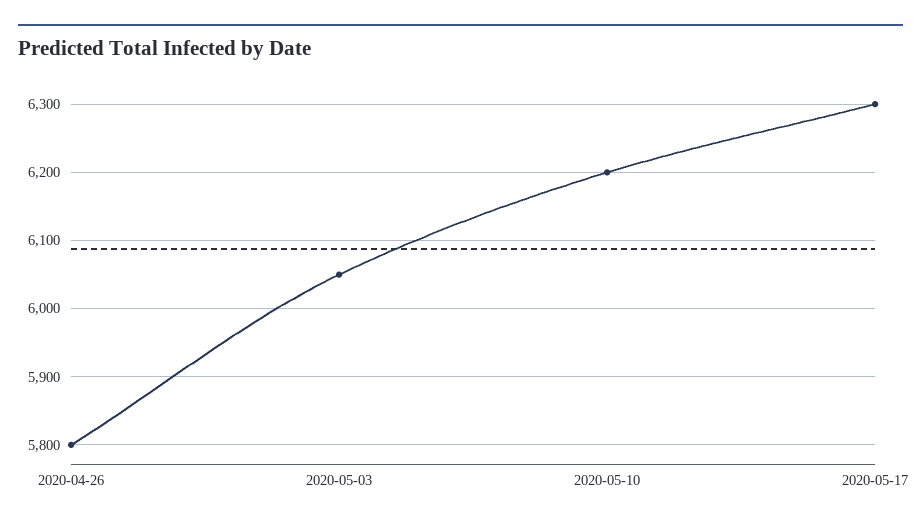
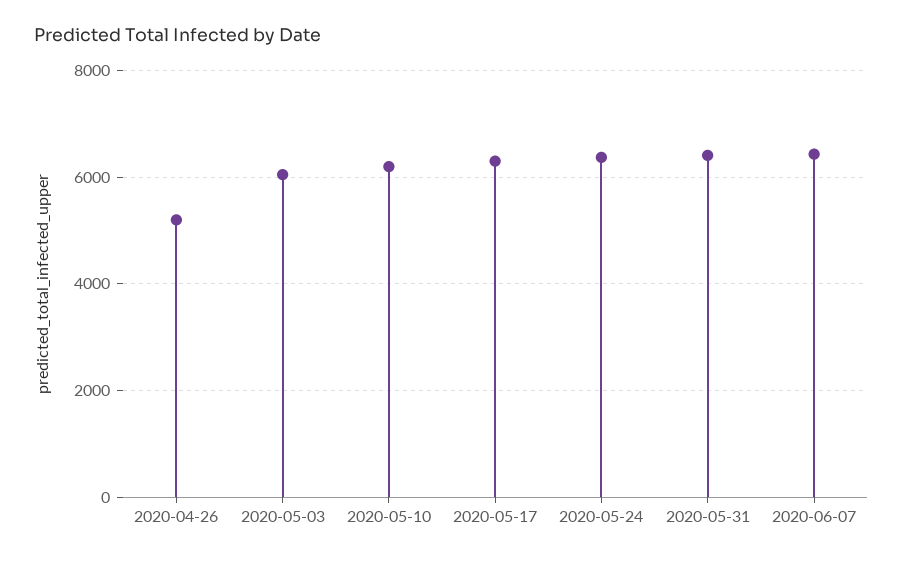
2020-04-26: 5800 -> 5200
2020-05-24: none -> 6400
2020-05-31: none -> 6400
2020-06-07: none -> 6400

